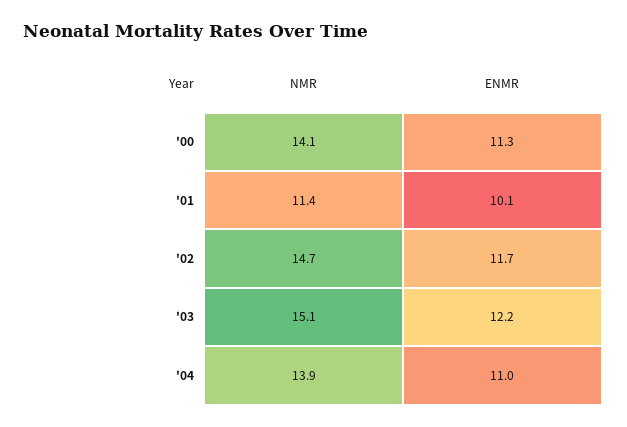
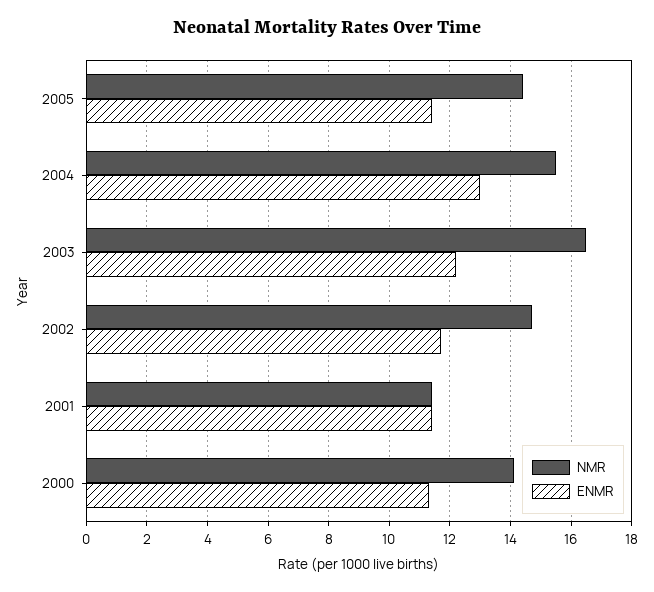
ENMR, '01: 10.1 -> 11.5
NMR, '03: 15.1 -> 16.5
NMR, '04: 13.9 -> 15.5
ENMR, '04: 11 -> 13
NMR, 2005: none -> 14.5
ENMR, 2005: none -> 11.5

